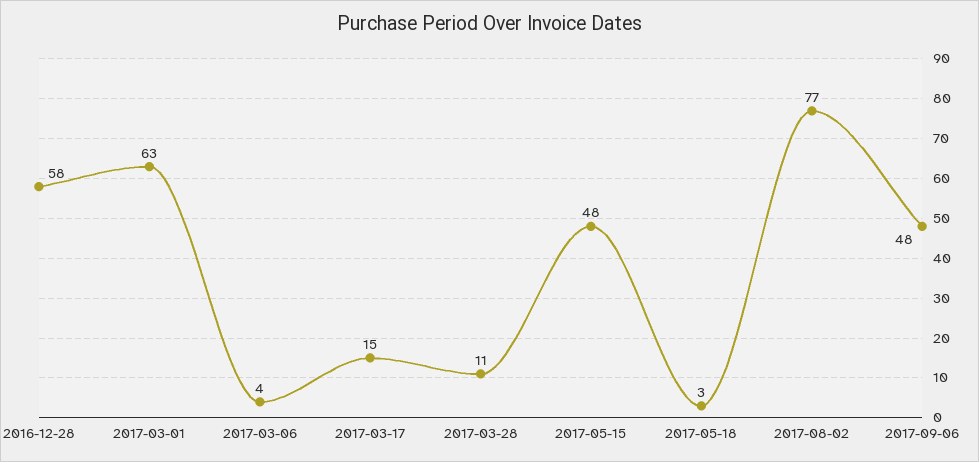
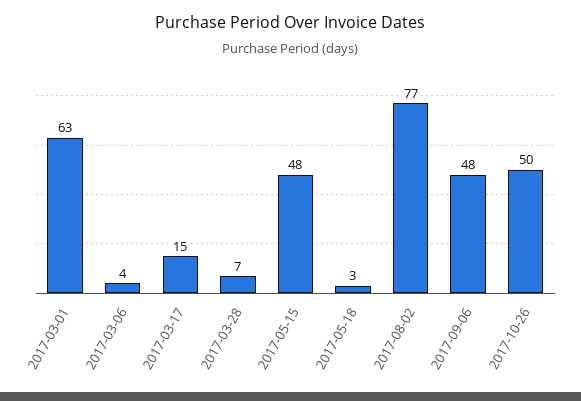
2016-12-28: 58 -> none
2017-03-28: 11 -> 7
2017-10-26: none -> 50

